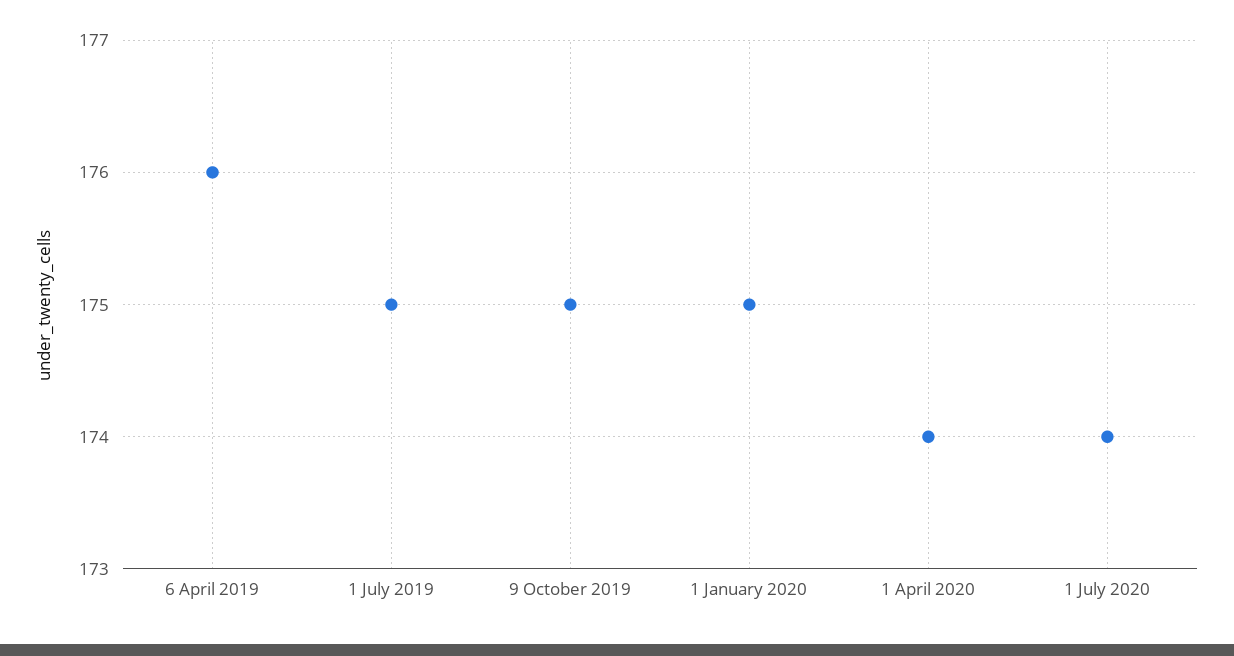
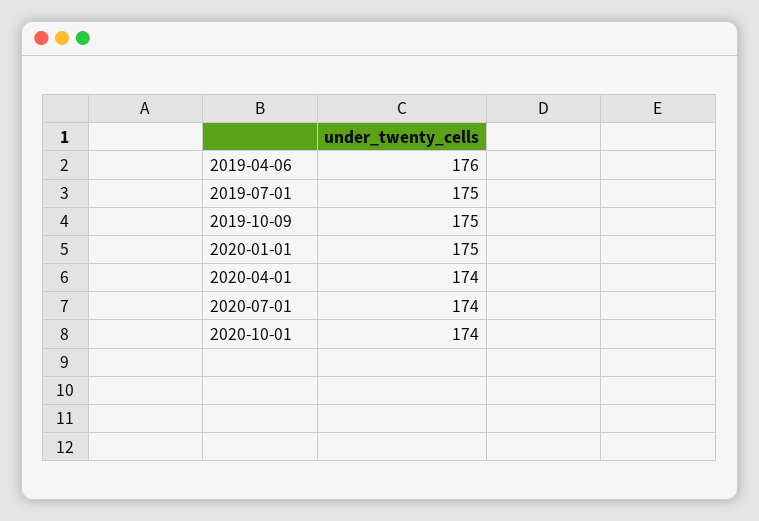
2020-10-01: none -> 174

